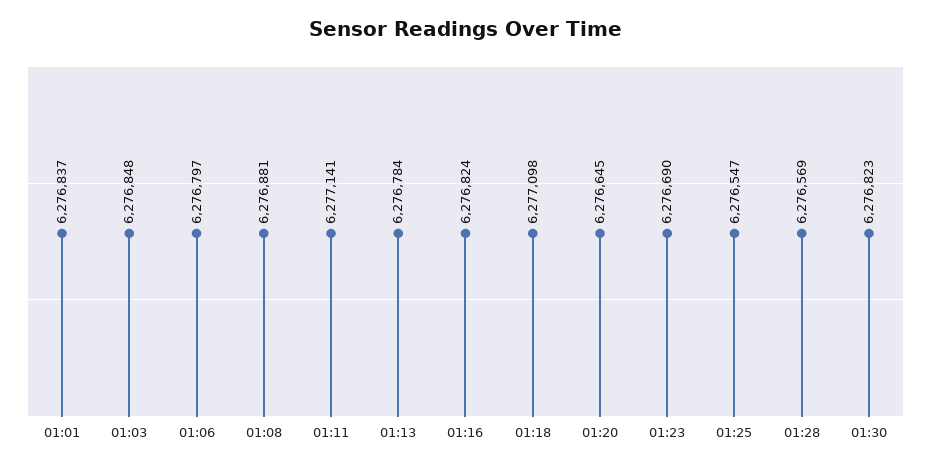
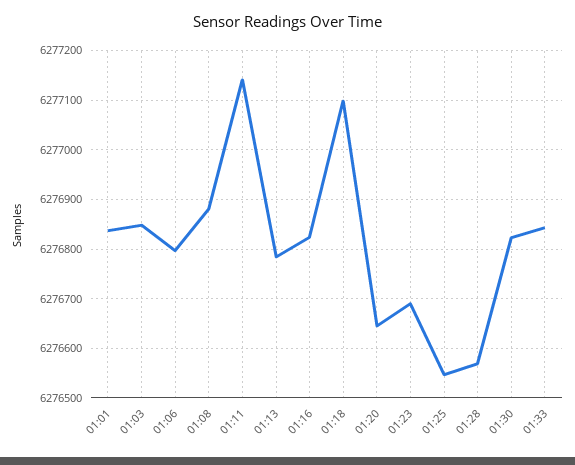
01:33: none -> 6276840

